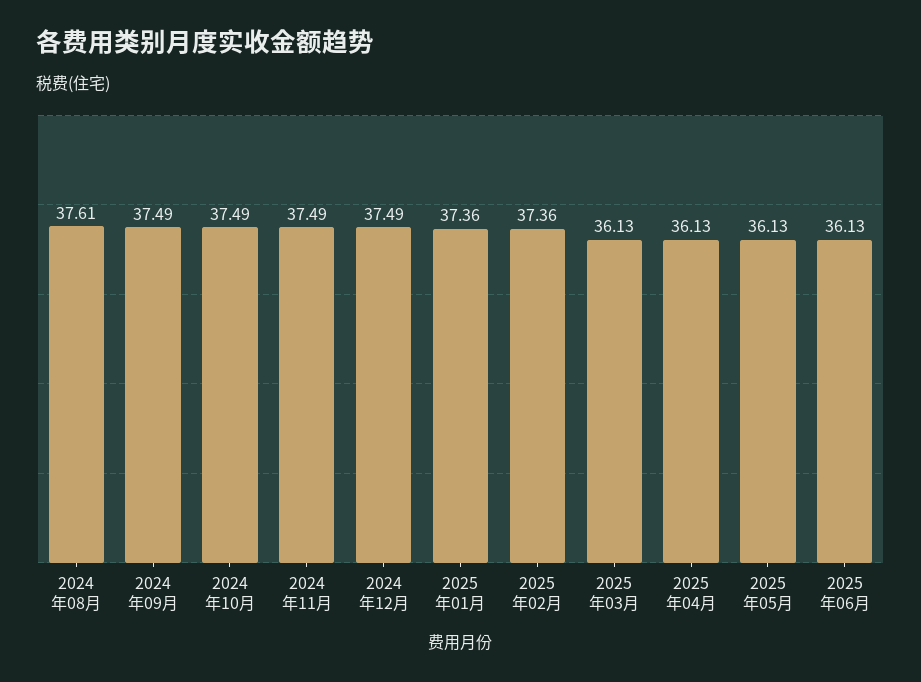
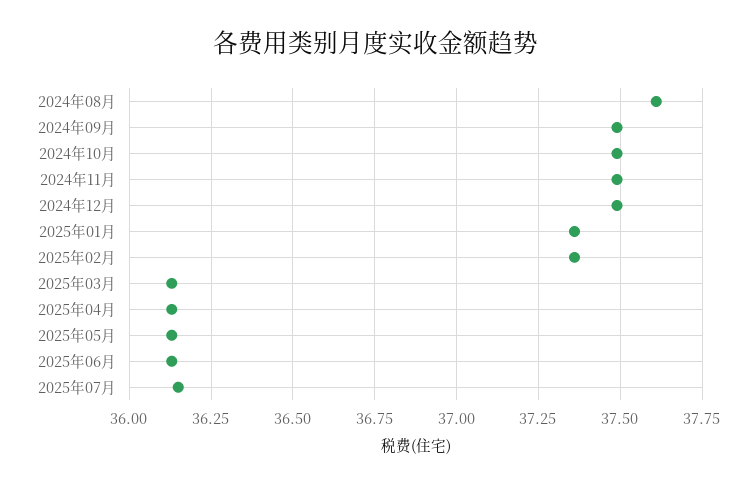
2025年07月: none -> 36.15

